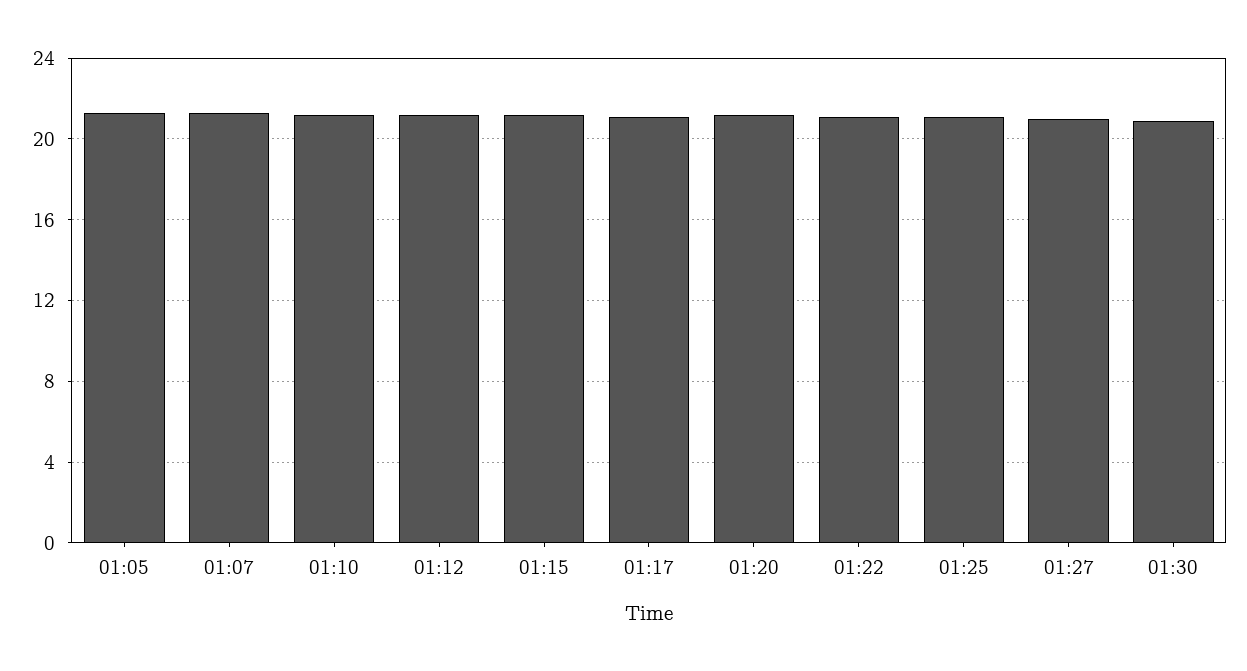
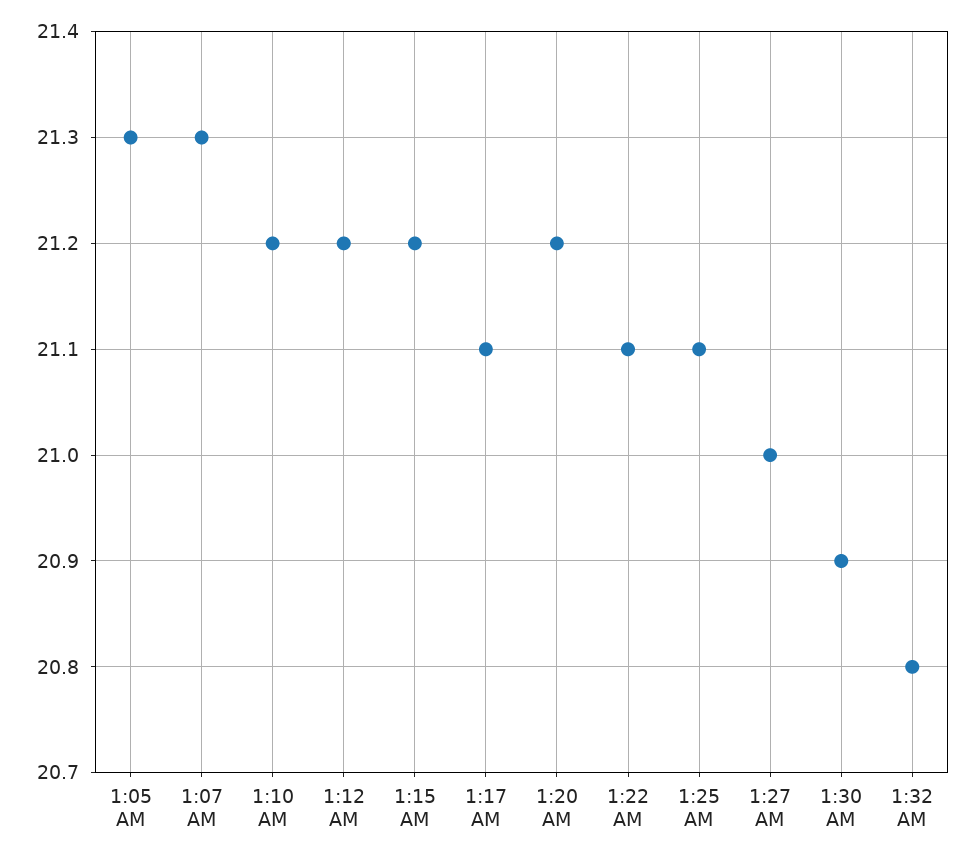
1:32 AM: none -> 20.8

